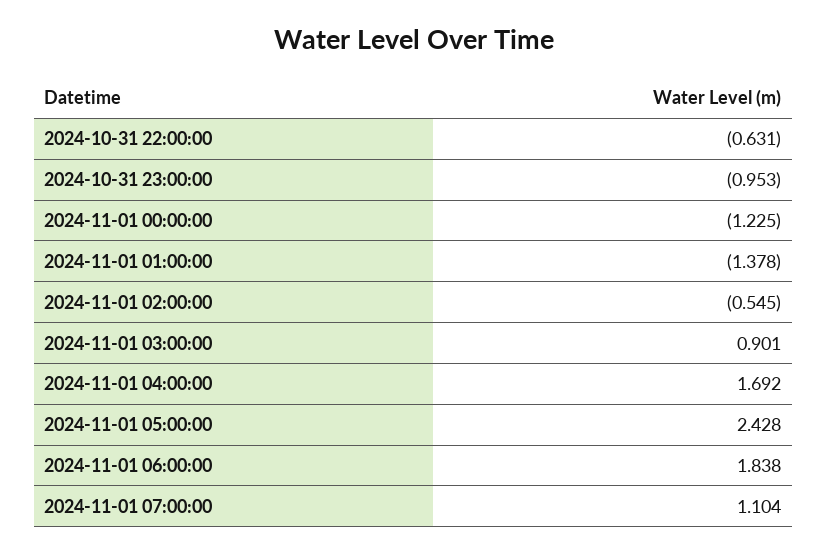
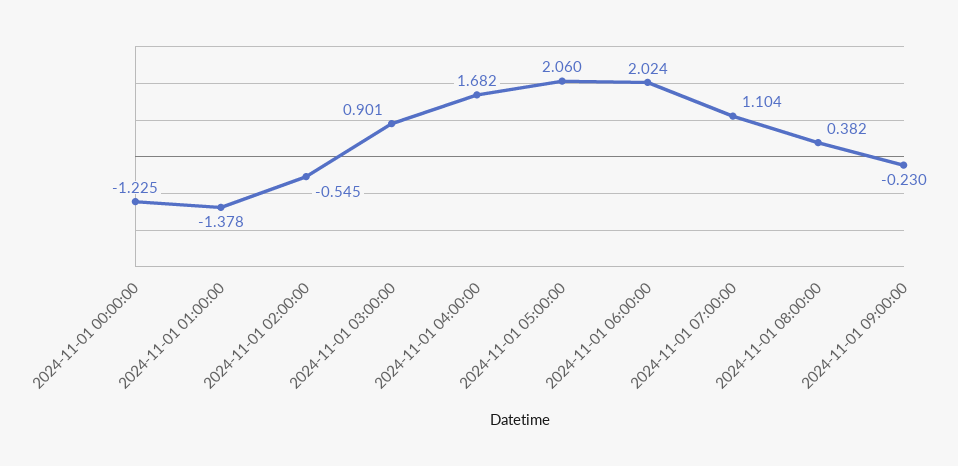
2024-10-31 22:00:00: -0.631 -> none
2024-10-31 23:00:00: -0.953 -> none
2024-11-01 04:00:00: 1.692 -> 1.682
2024-11-01 05:00:00: 2.428 -> 2.06
2024-11-01 06:00:00: 1.838 -> 2.024
2024-11-01 08:00:00: none -> 0.382
2024-11-01 09:00:00: none -> -0.23

